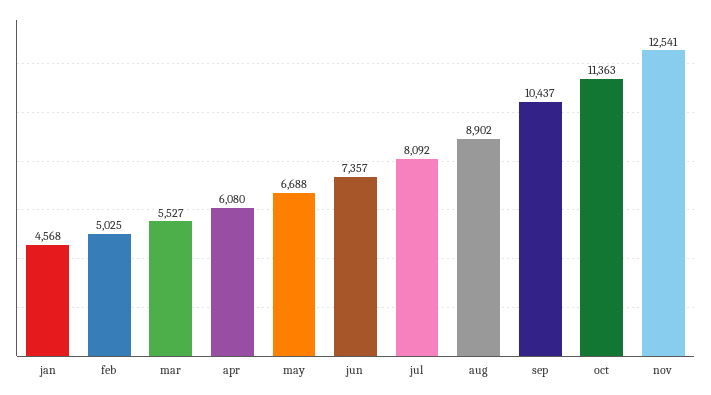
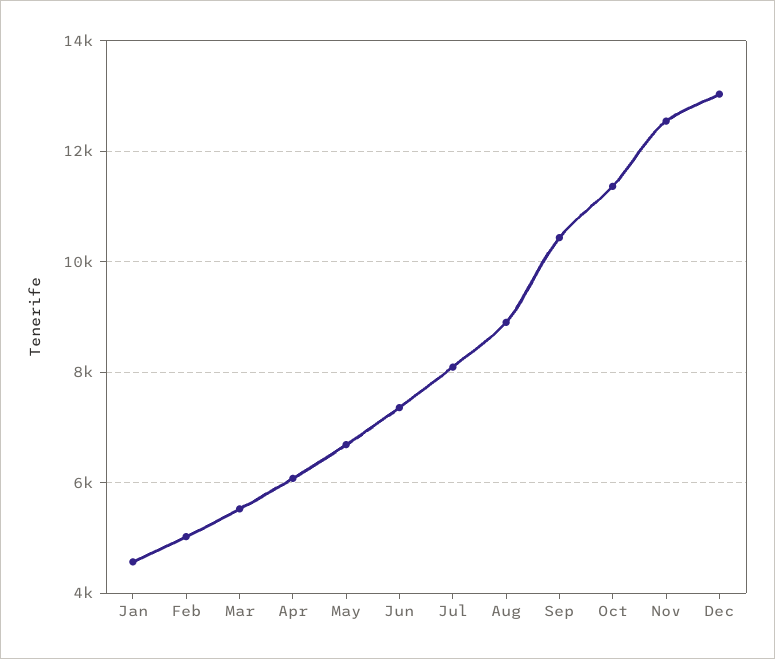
Dec: none -> 13000

